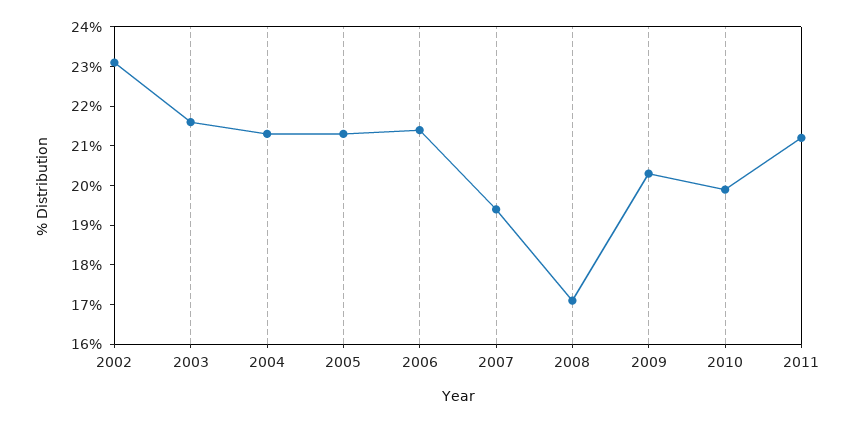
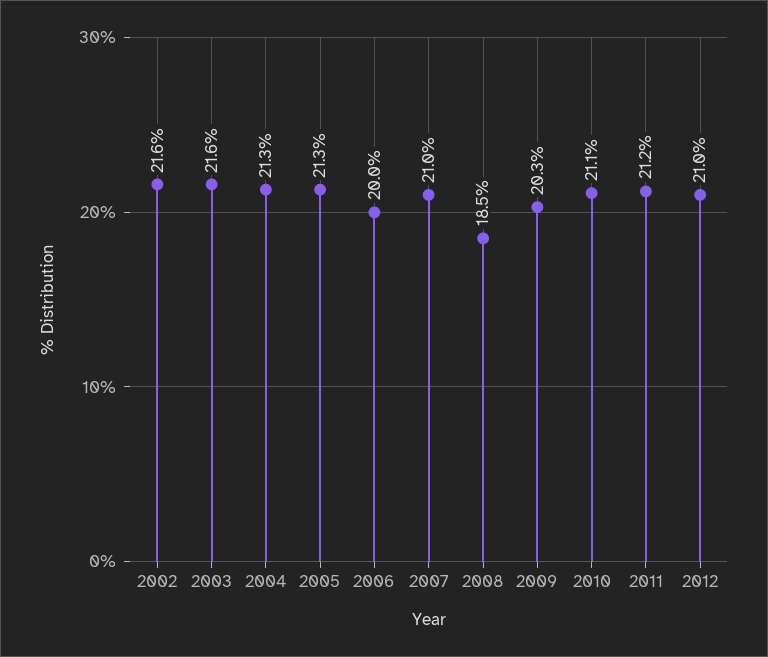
2002: 23 -> 21.6
2006: 21.5 -> 20
2007: 19.5 -> 21
2008: 17 -> 18.5
2010: 20 -> 21.1
2012: none -> 21

